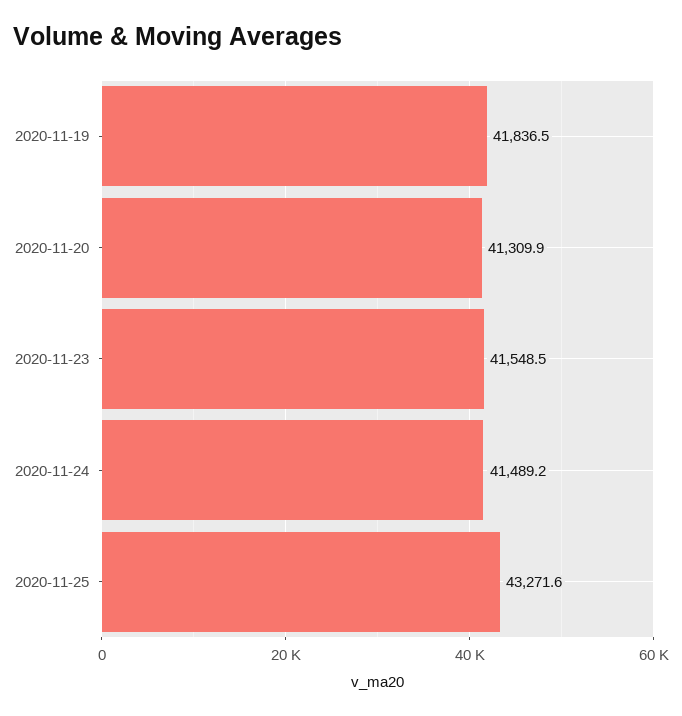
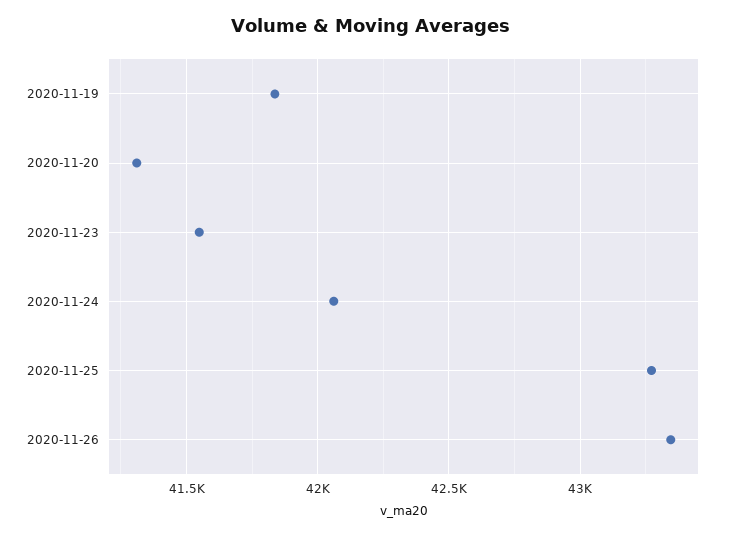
2020-11-24: 41489.2 -> 42050
2020-11-26: none -> 43350

